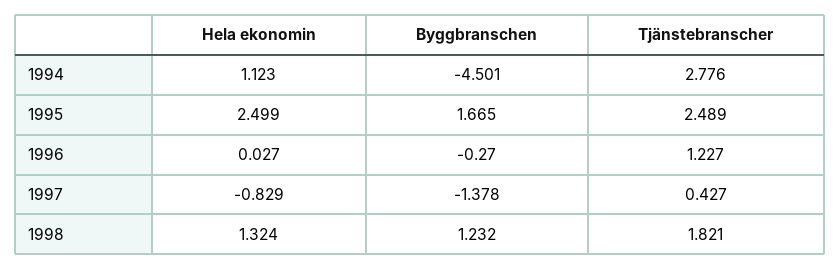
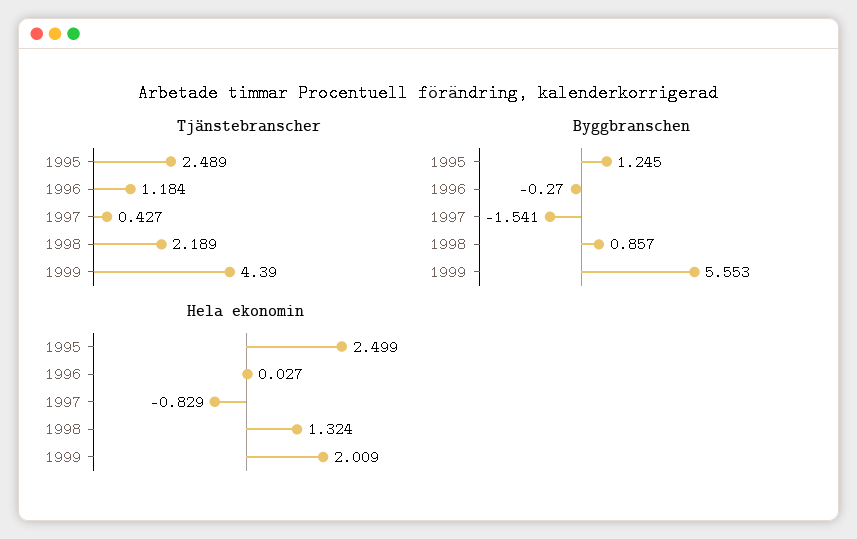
Hela ekonomin, 1994: 1.123 -> none
Byggbranschen, 1994: -4.501 -> none
Tjänstebranscher, 1994: 2.776 -> none
Byggbranschen, 1995: 1.665 -> 1.245
Tjänstebranscher, 1996: 1.227 -> 1.184
Byggbranschen, 1997: -1.378 -> -1.541
Byggbranschen, 1998: 1.232 -> 0.857
Tjänstebranscher, 1998: 1.821 -> 2.189
Tjänstebranscher, 1999: none -> 4.39
Byggbranschen, 1999: none -> 5.553
Hela ekonomin, 1999: none -> 2.009

